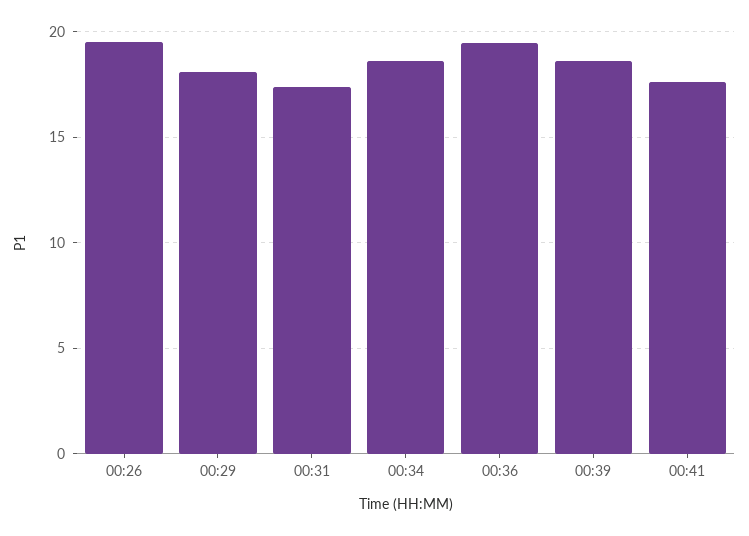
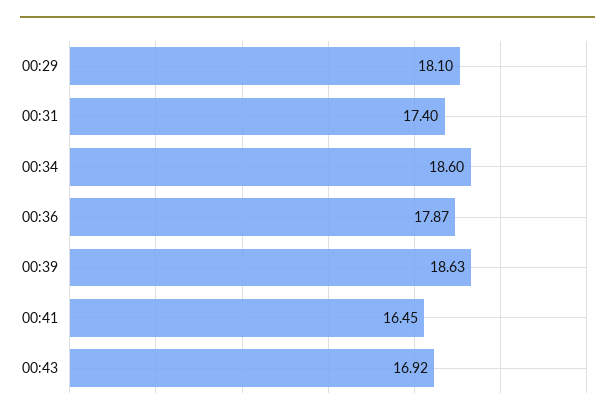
00:26: 19.5 -> none
00:36: 19.5 -> 17.87
00:41: 17.5 -> 16.45
00:43: none -> 16.92

